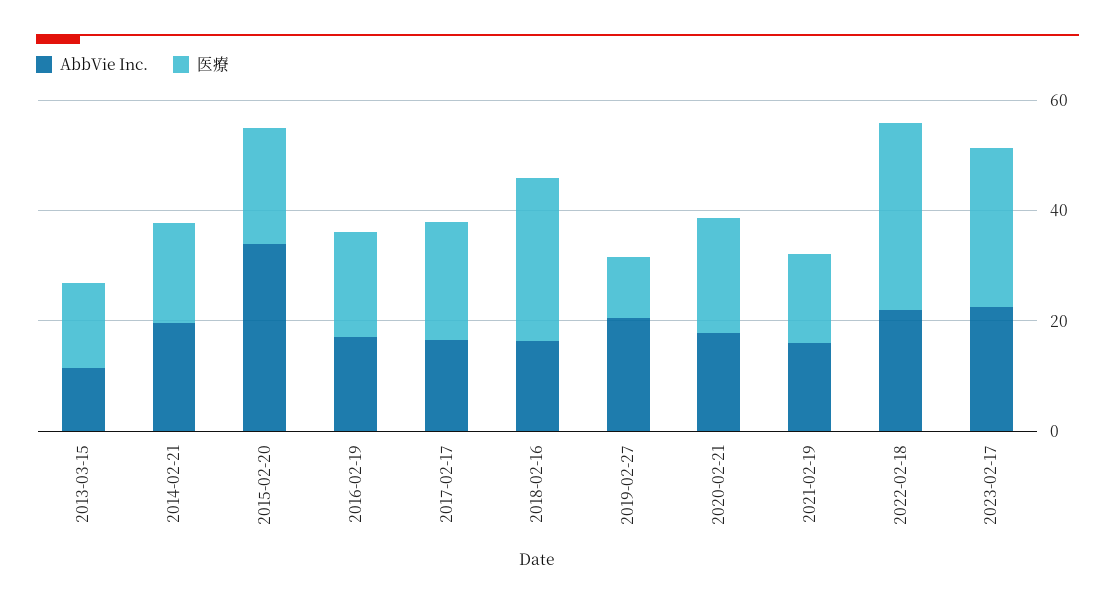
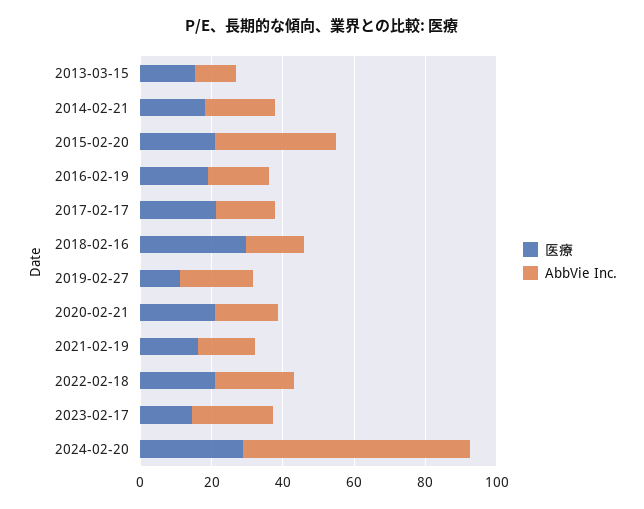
医療, 2022-02-18: 35 -> 20
医療, 2023-02-17: 30 -> 15
医療, 2024-02-20: none -> 30
AbbVie Inc., 2024-02-20: none -> 65

